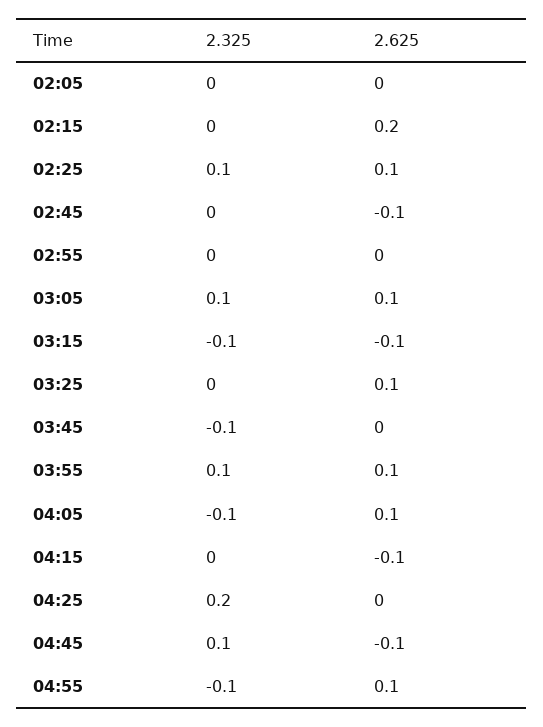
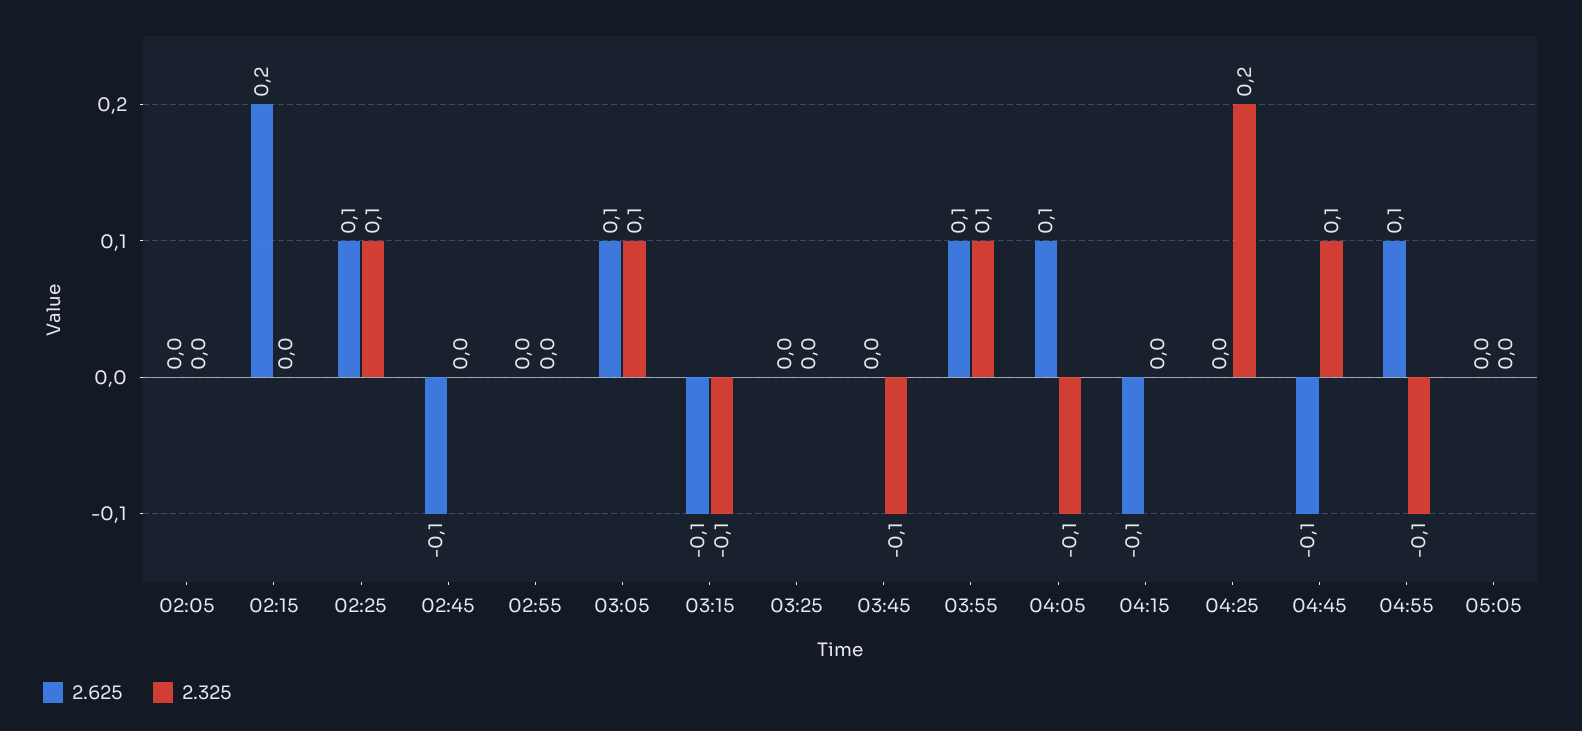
2.625, 03:25: 0.1 -> 0
2.625, 05:05: none -> 0
2.325, 05:05: none -> 0

